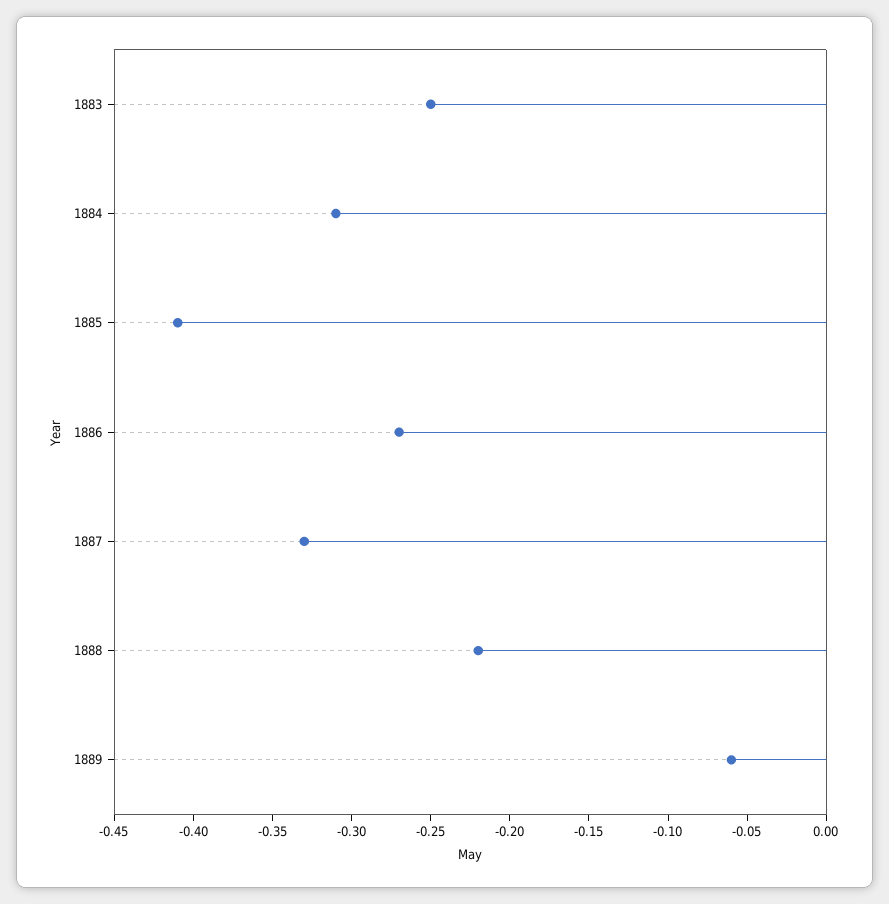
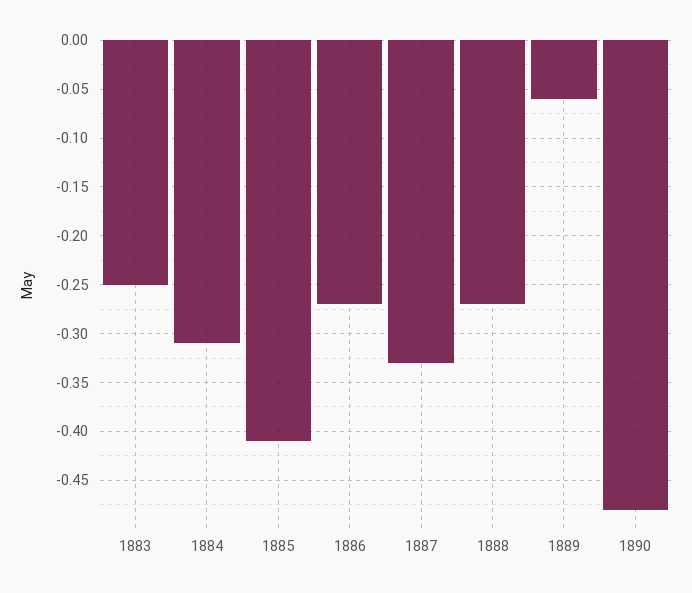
1888: -0.22 -> -0.27
1890: none -> -0.48

